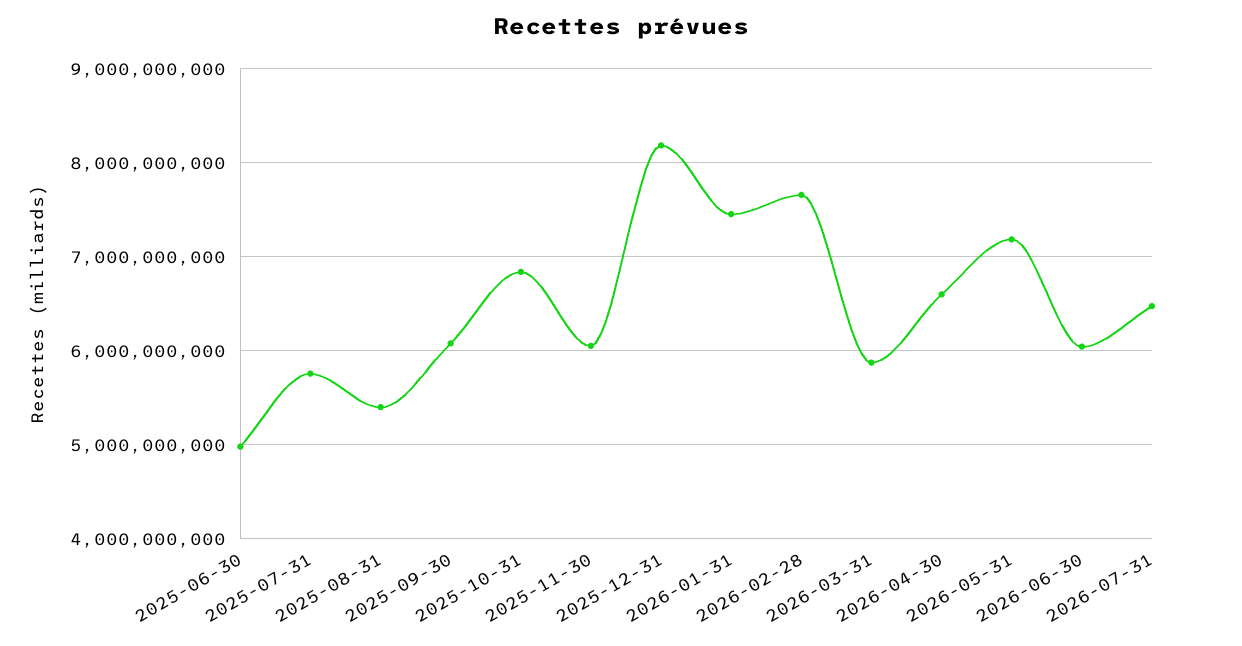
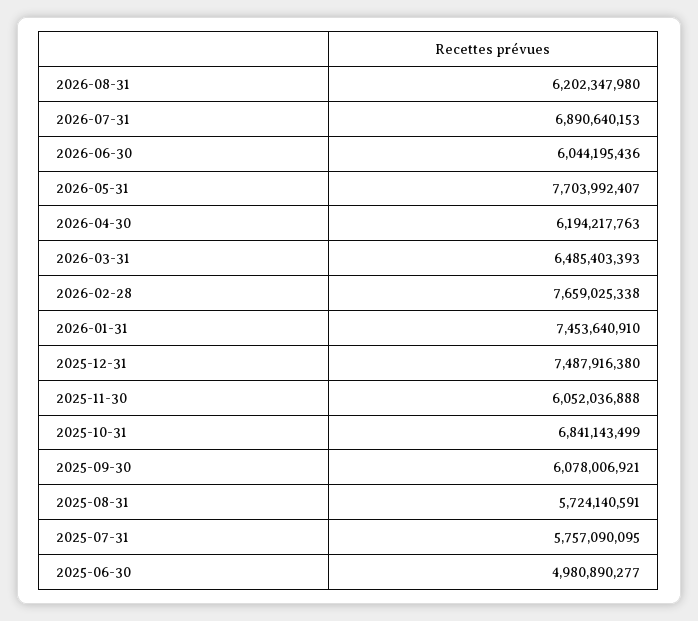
2025-08-31: 5400000000 -> 5724140591
2025-12-31: 8200000000 -> 7487916380
2026-03-31: 5900000000 -> 6485403393
2026-04-30: 6600000000 -> 6194217763
2026-05-31: 7200000000 -> 7703992407
2026-07-31: 6500000000 -> 6890640153
2026-08-31: none -> 6202347980

